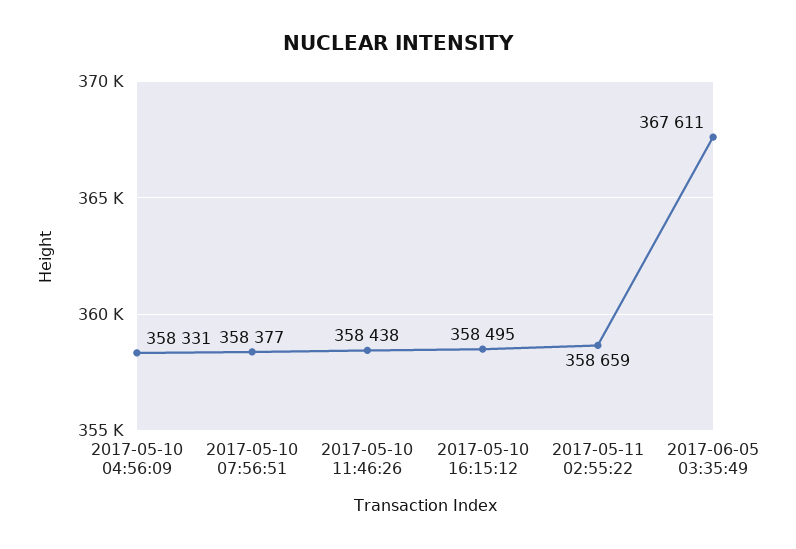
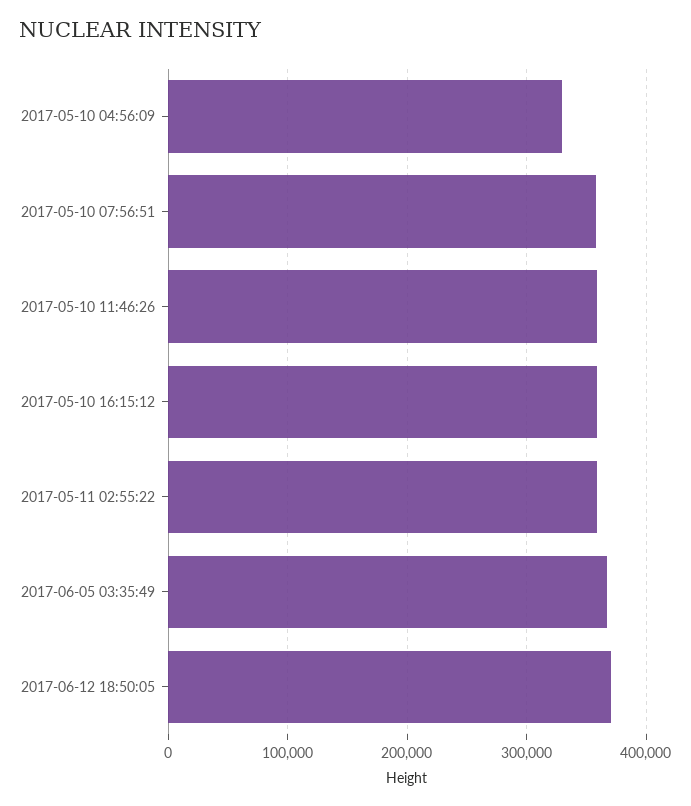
2017-05-10 04:56:09: 358331 -> 330000
2017-06-12 18:50:05: none -> 370000

